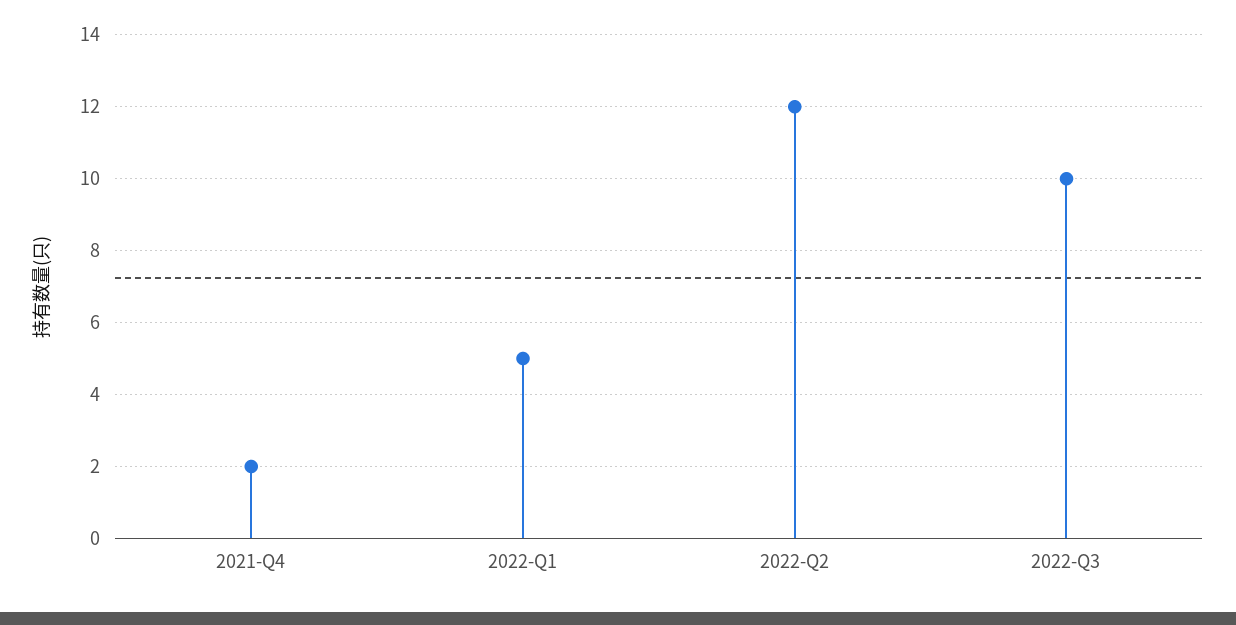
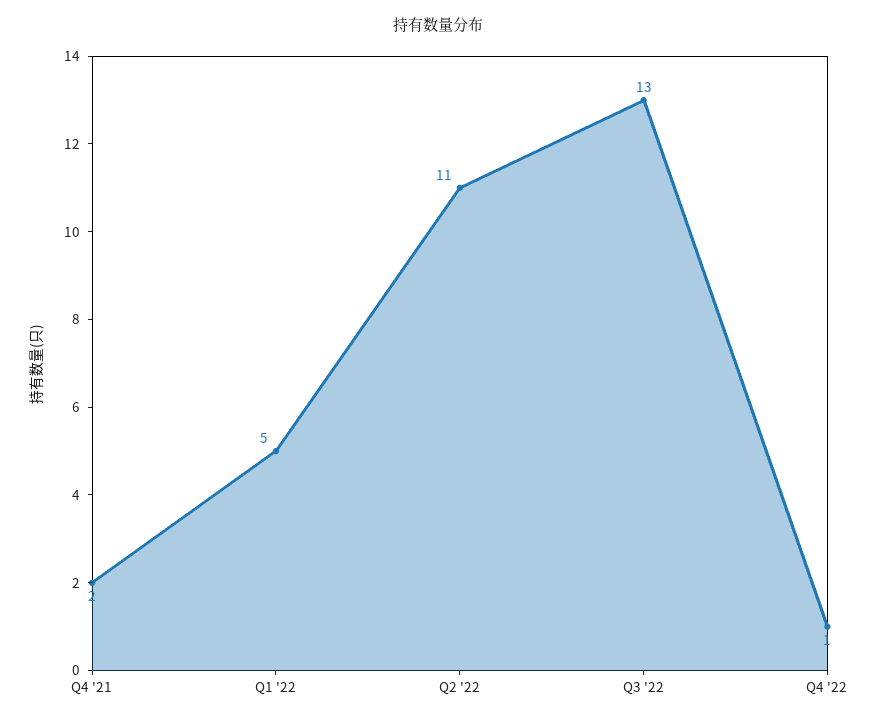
2022-Q2: 12 -> 11
2022-Q3: 10 -> 13
Q4 '22: none -> 1

